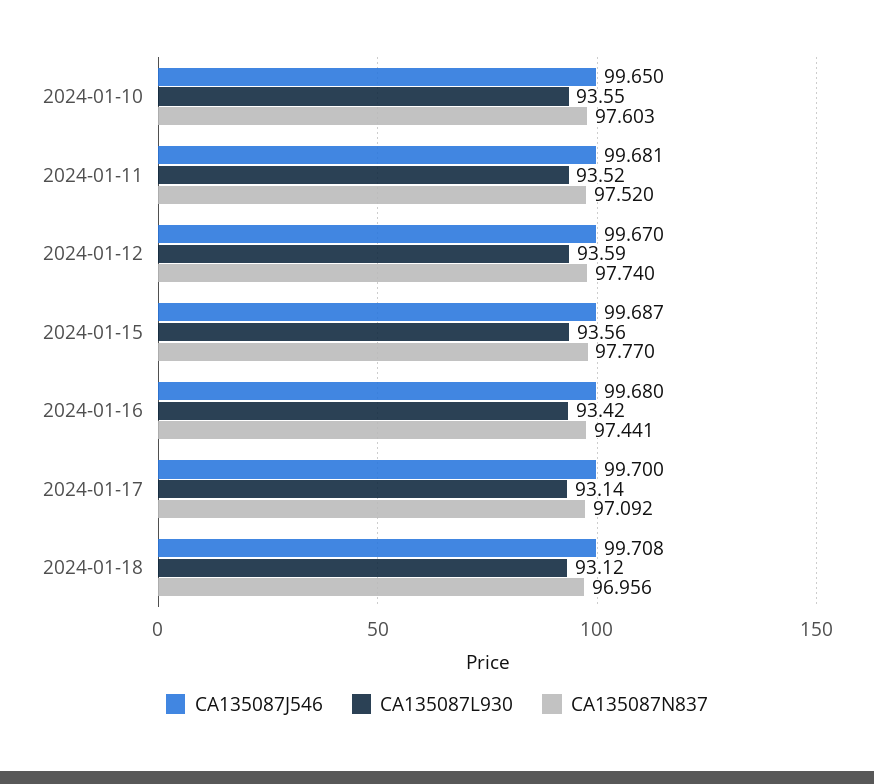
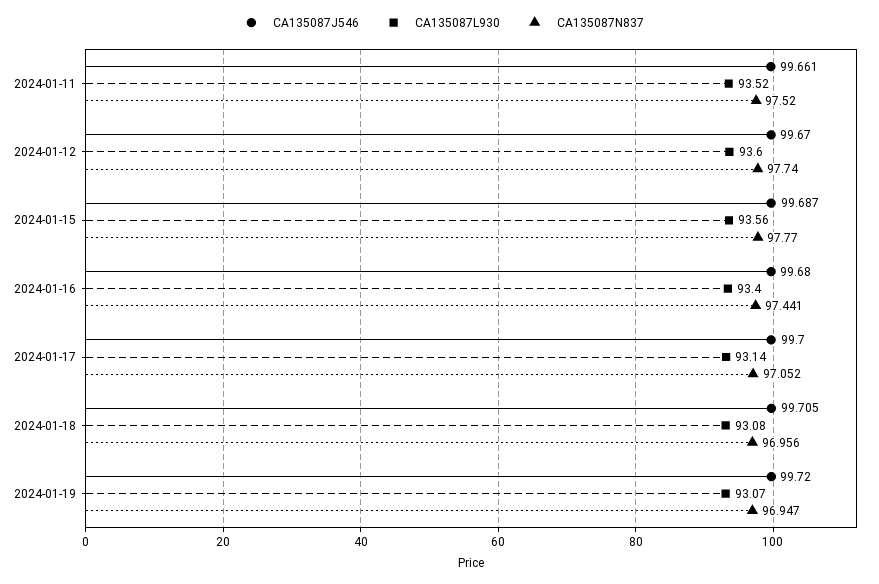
CA135087J546, 2024-01-10: 99.65 -> none
CA135087L930, 2024-01-10: 93.55 -> none
CA135087N837, 2024-01-10: 97.603 -> none
CA135087J546, 2024-01-11: 99.681 -> 99.661
CA135087L930, 2024-01-12: 93.59 -> 93.6
CA135087L930, 2024-01-16: 93.42 -> 93.4
CA135087N837, 2024-01-17: 97.092 -> 97.052
CA135087J546, 2024-01-18: 99.708 -> 99.705
CA135087L930, 2024-01-18: 93.12 -> 93.08
CA135087J546, 2024-01-19: none -> 99.72
CA135087L930, 2024-01-19: none -> 93.07
CA135087N837, 2024-01-19: none -> 96.947

